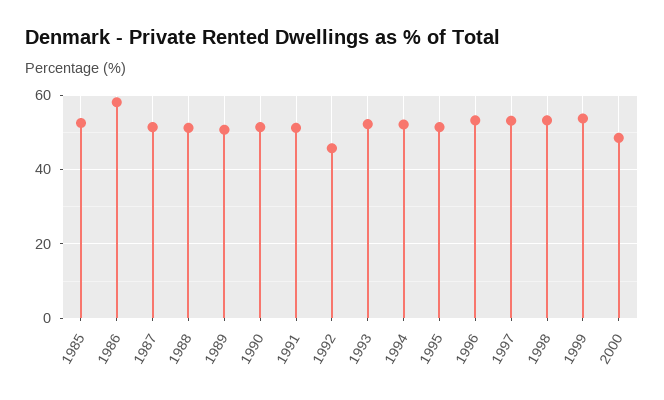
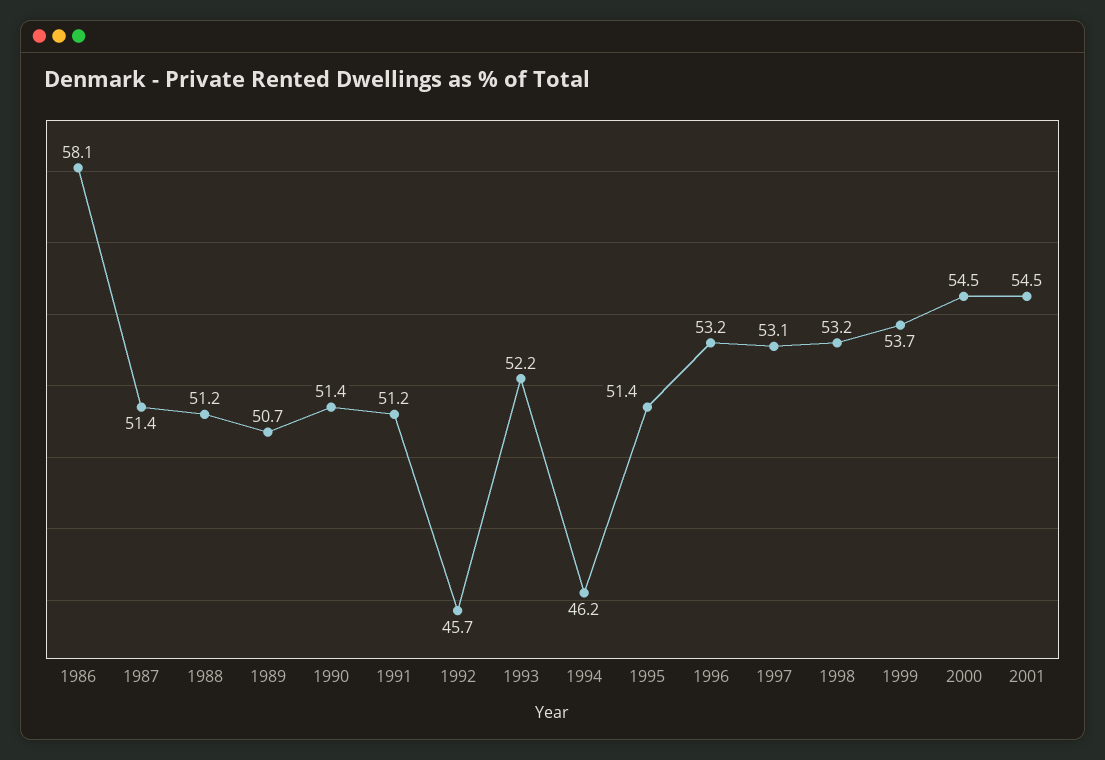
1985: 52 -> none
1994: 52 -> 46.2
2000: 48 -> 54.5
2001: none -> 54.5

